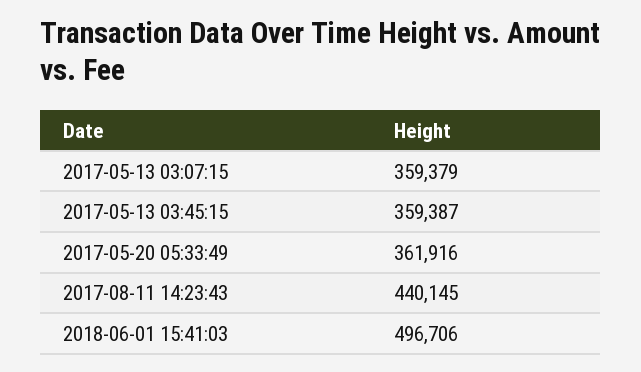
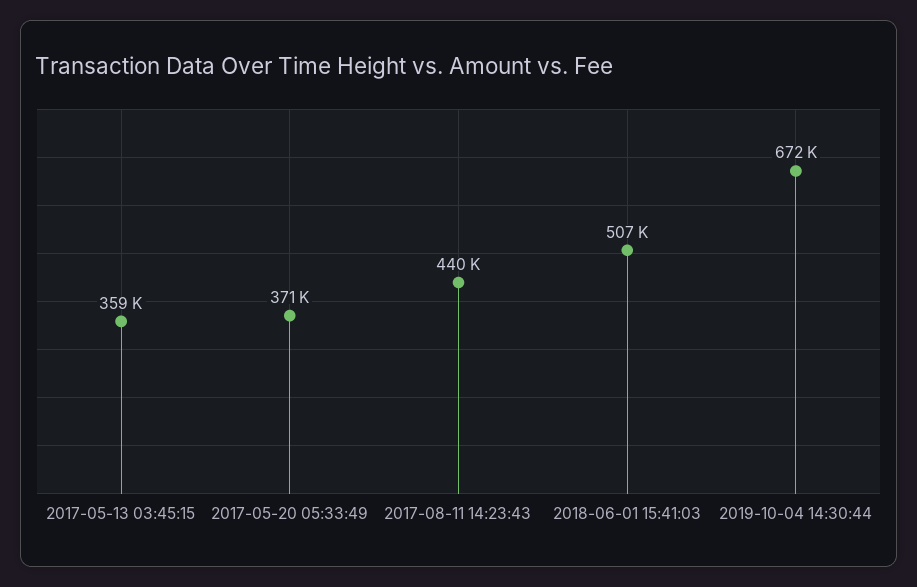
2017-05-13 03:07:15: 359379 -> none
2017-05-20 05:33:49: 361916 -> 371000
2018-06-01 15:41:03: 496706 -> 507000
2019-10-04 14:30:44: none -> 672000

